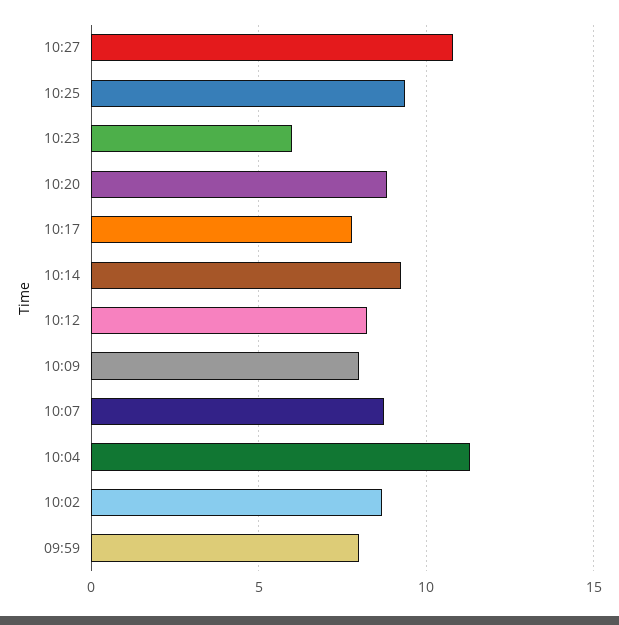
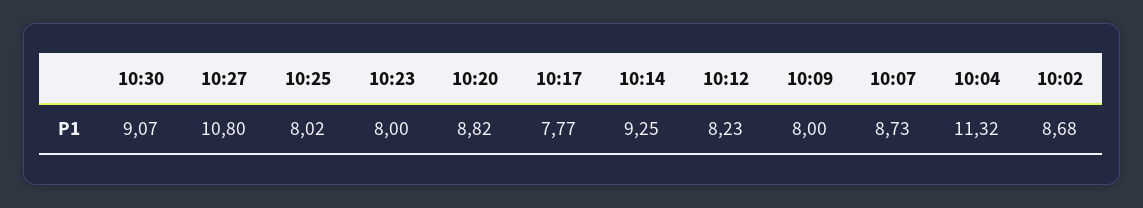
10:25: 9.5 -> 8.02
10:23: 6 -> 8
09:59: 8 -> none
10:30: none -> 9.07

